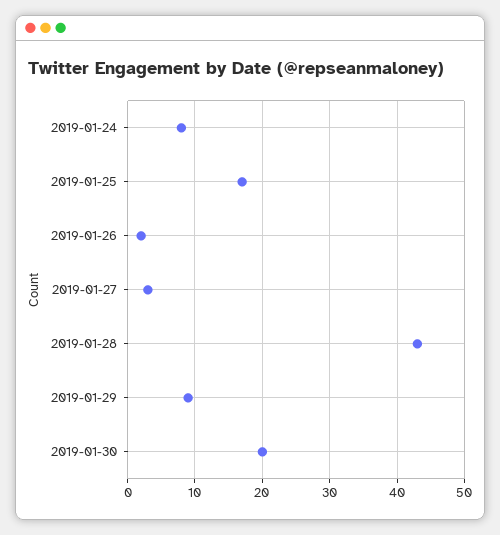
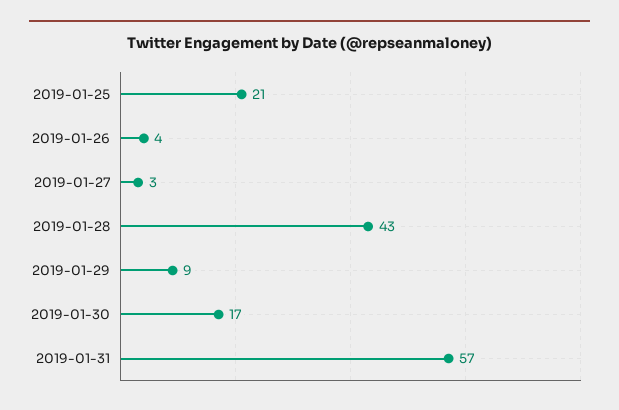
2019-01-24: 8 -> none
2019-01-25: 17 -> 21
2019-01-26: 2 -> 4
2019-01-30: 20 -> 17
2019-01-31: none -> 57

